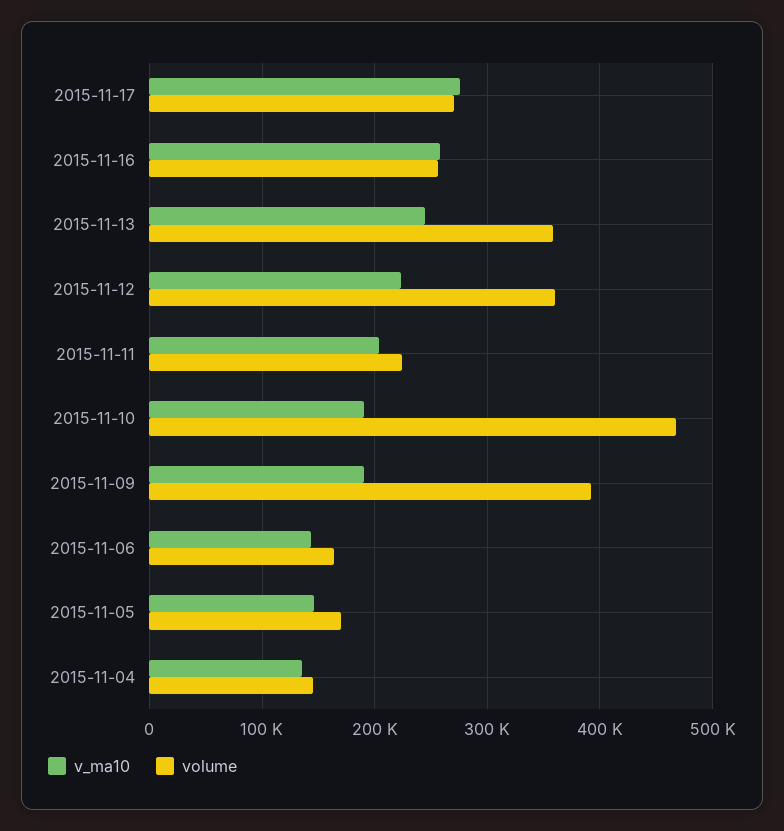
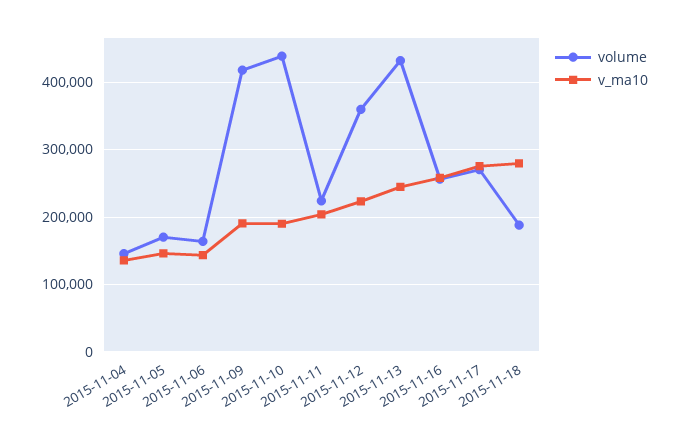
volume, 2015-11-13: 360000 -> 430000
volume, 2015-11-10: 470000 -> 440000
volume, 2015-11-09: 390000 -> 420000
volume, 2015-11-18: none -> 190000
v_ma10, 2015-11-18: none -> 280000

